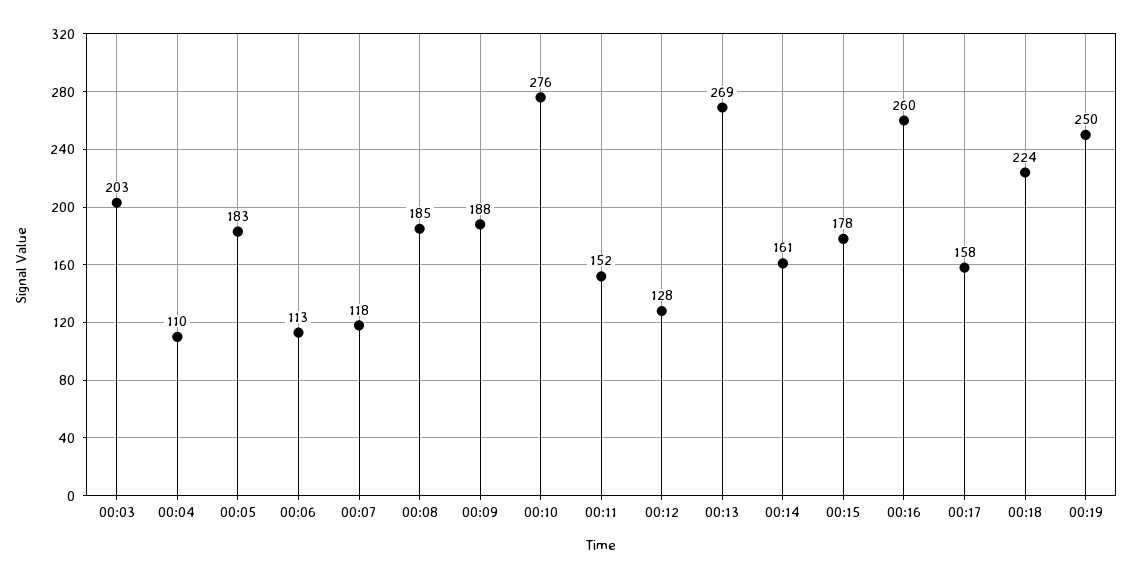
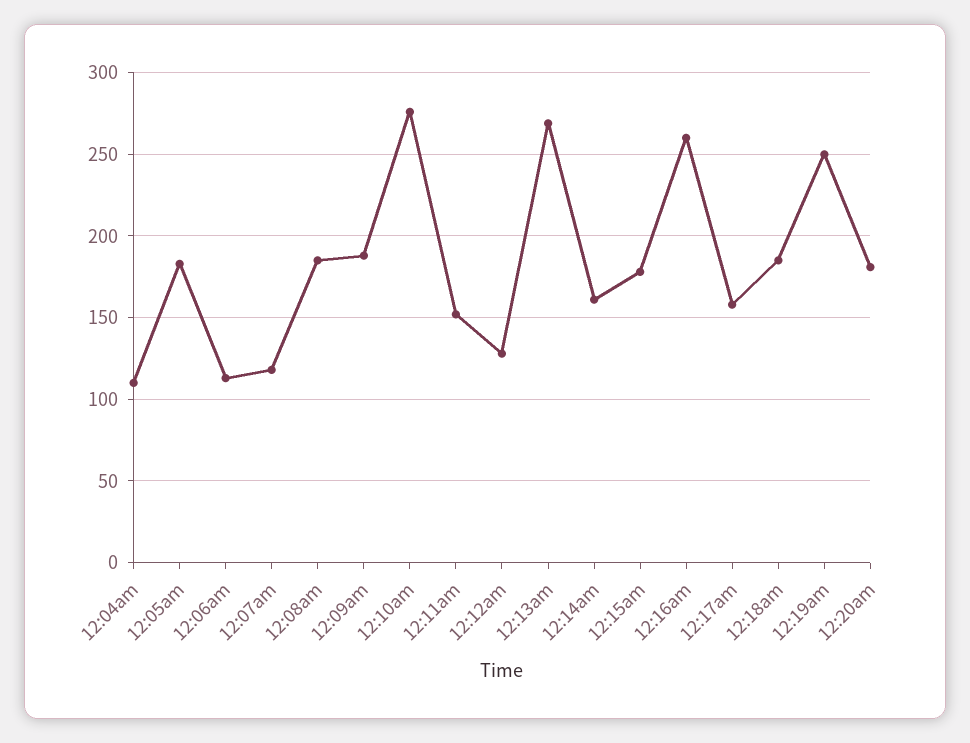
00:03: 203 -> none
00:18: 224 -> 185
12:20am: none -> 180

